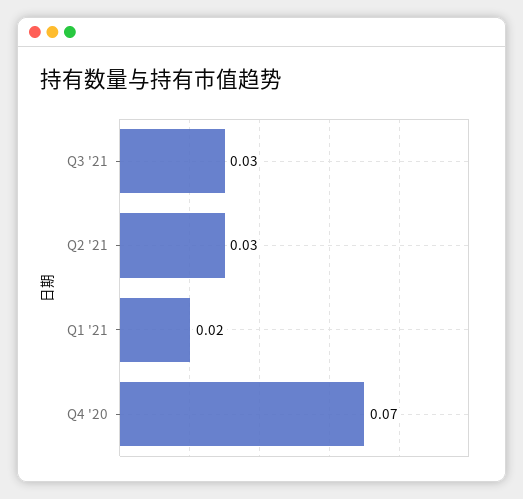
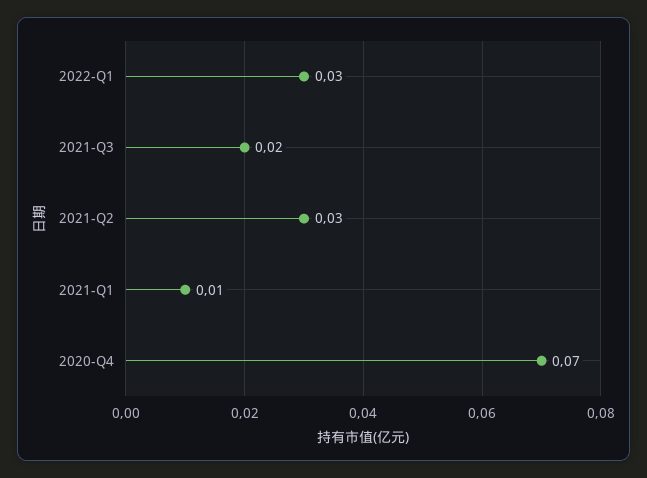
Q3 '21: 0.03 -> 0.02
Q1 '21: 0.02 -> 0.01
2022-Q1: none -> 0.03

